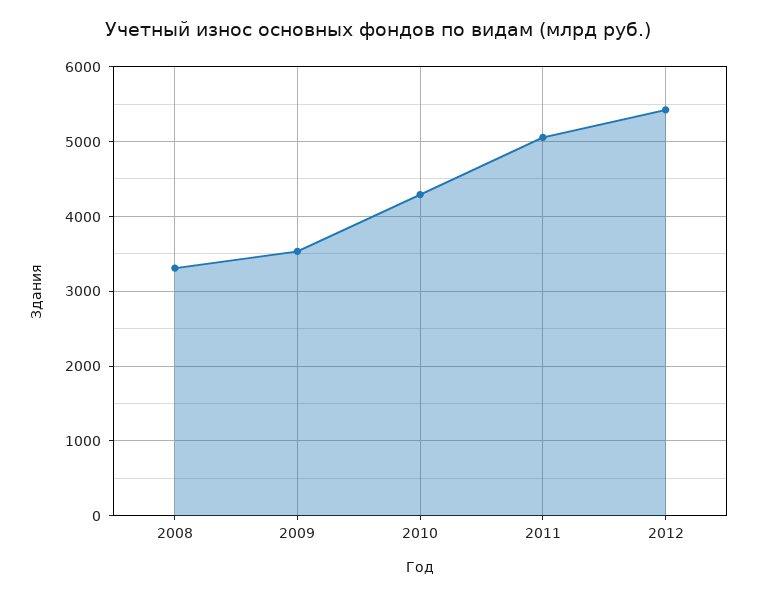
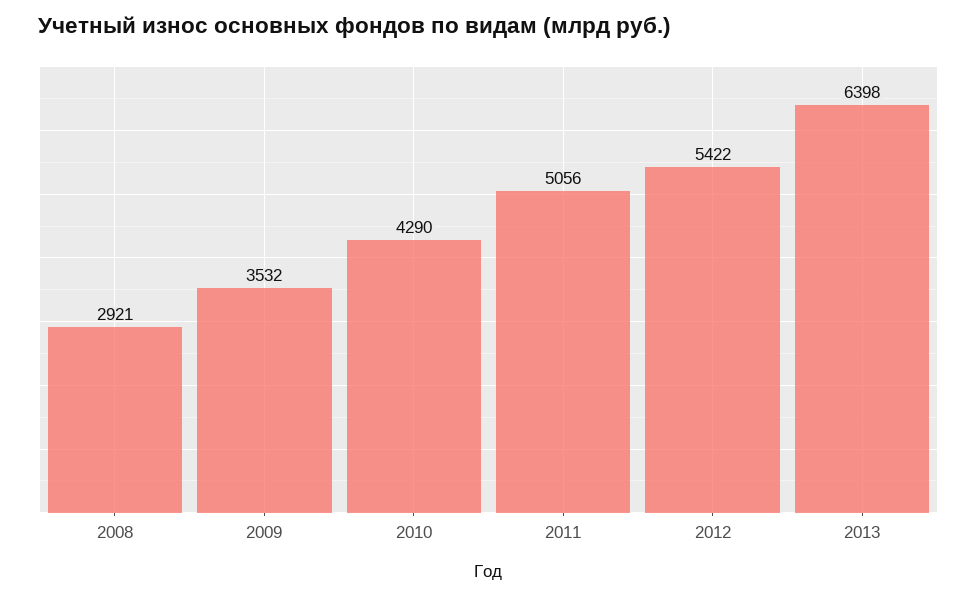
2008: 3300 -> 2921
2013: none -> 6398

